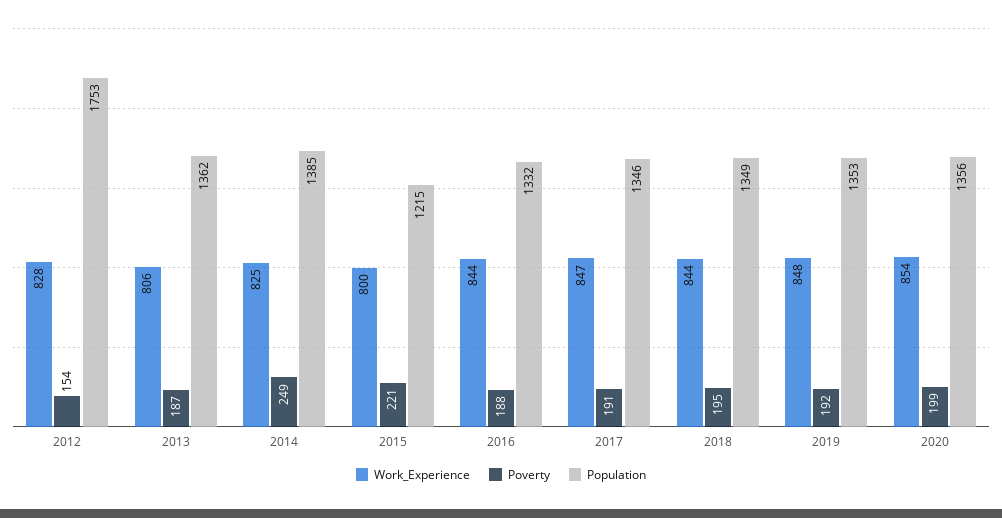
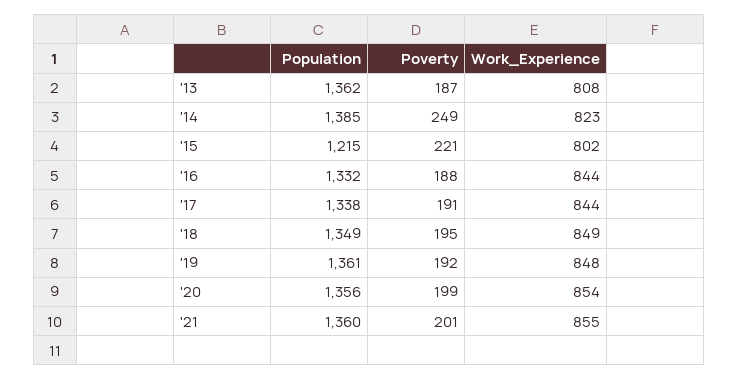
Work_Experience, 2012: 828 -> none
Poverty, 2012: 154 -> none
Population, 2012: 1753 -> none
Work_Experience, 2013: 806 -> 808
Work_Experience, 2014: 825 -> 823
Work_Experience, 2015: 800 -> 802
Work_Experience, 2017: 847 -> 844
Population, 2017: 1346 -> 1338
Work_Experience, 2018: 844 -> 849
Population, 2019: 1353 -> 1361
Population, '21: none -> 1360
Poverty, '21: none -> 201
Work_Experience, '21: none -> 855

